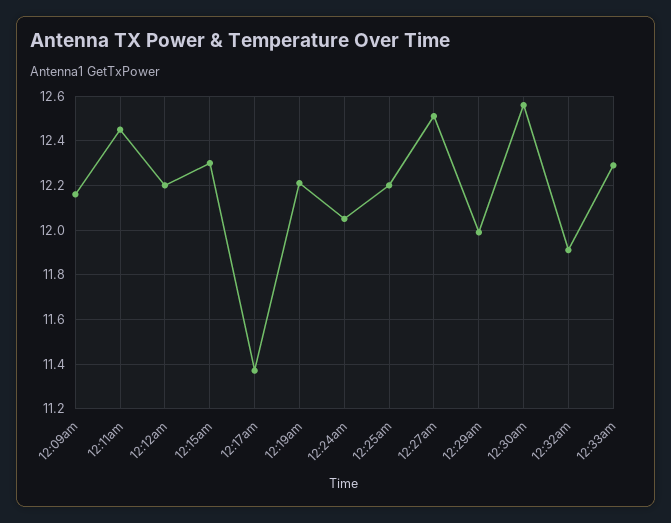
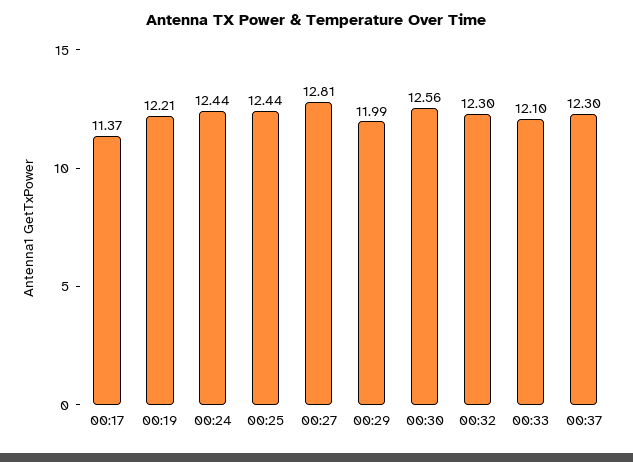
12:09am: 12.15 -> none
12:11am: 12.45 -> none
12:12am: 12.2 -> none
12:15am: 12.3 -> none
12:24am: 12.05 -> 12.44
12:25am: 12.2 -> 12.44
12:27am: 12.5 -> 12.81
12:32am: 11.9 -> 12.3
12:33am: 12.3 -> 12.1
00:37: none -> 12.3

